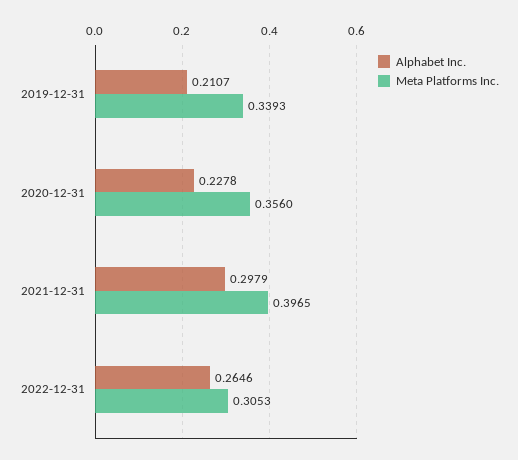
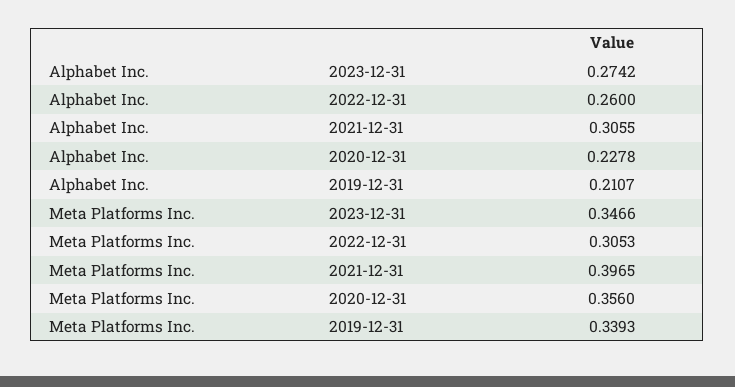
Alphabet Inc., 2021-12-31: 0.2979 -> 0.3055
Alphabet Inc., 2022-12-31: 0.2646 -> 0.26
Alphabet Inc., 2023-12-31: none -> 0.2742
Meta Platforms Inc., 2023-12-31: none -> 0.3466

